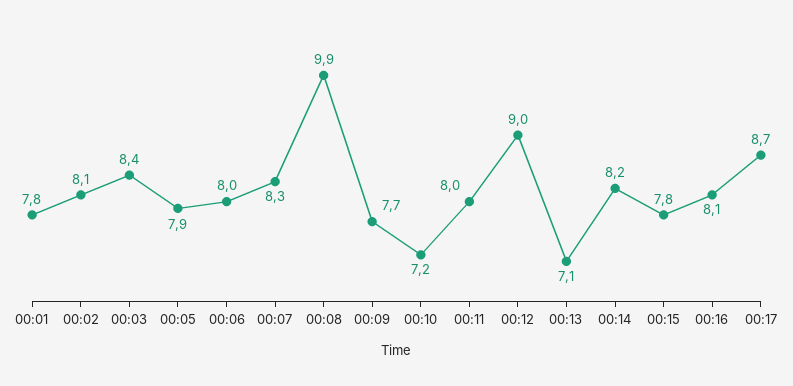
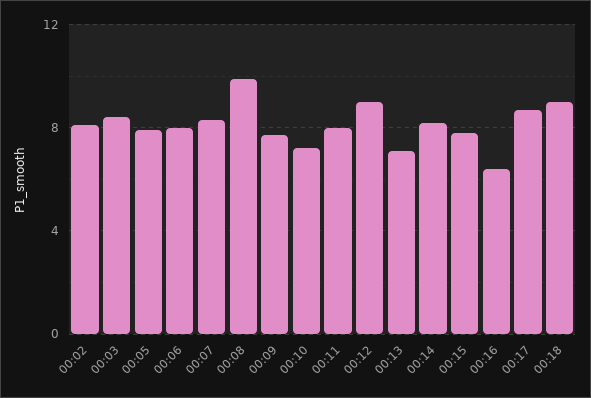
00:01: 7.8 -> none
00:16: 8.1 -> 6.5
00:18: none -> 9

